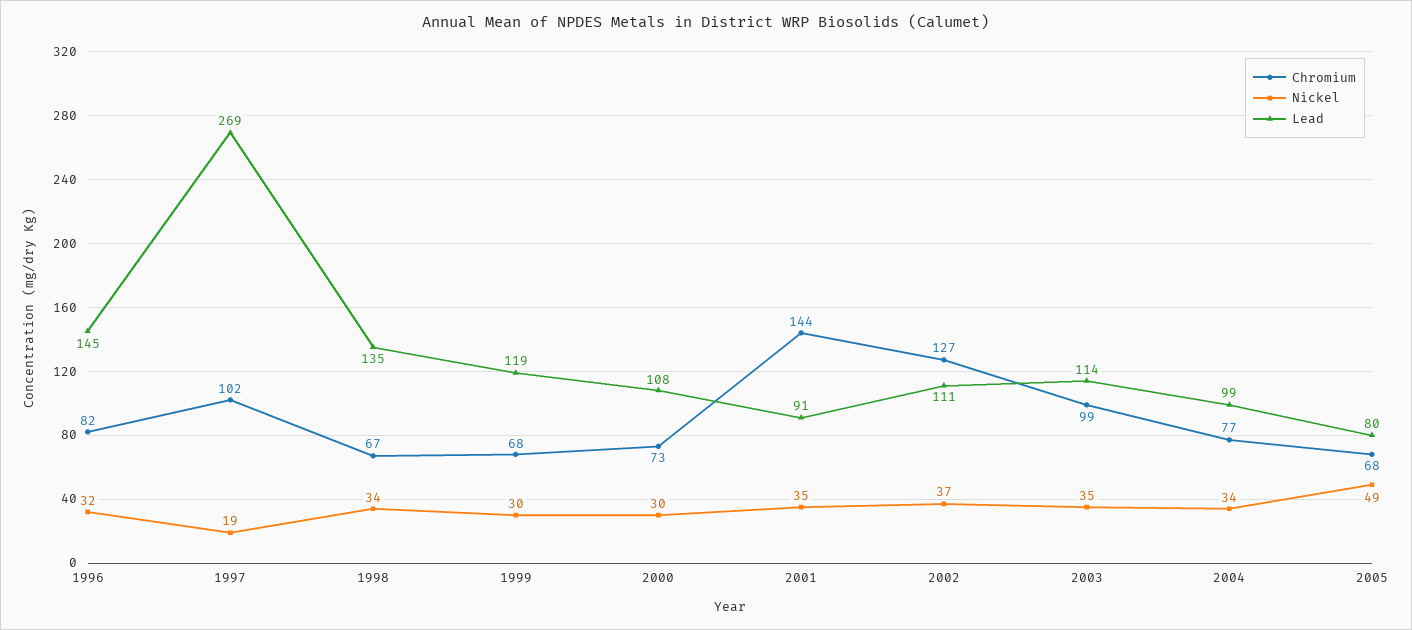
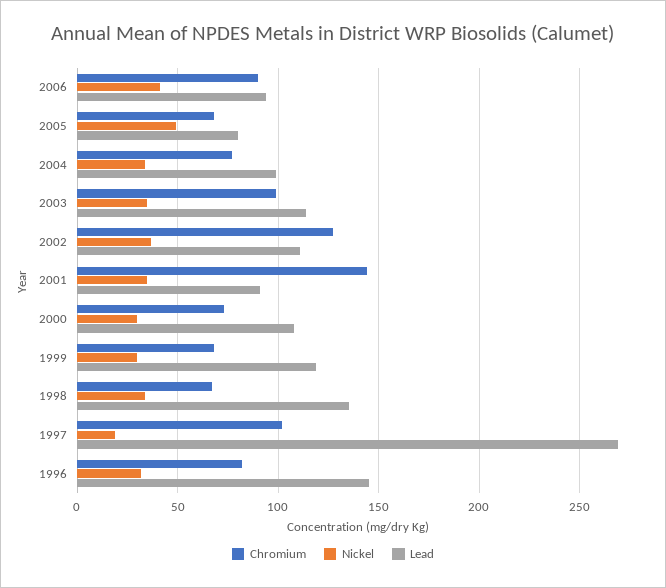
Chromium, 2006: none -> 90
Nickel, 2006: none -> 40
Lead, 2006: none -> 95

